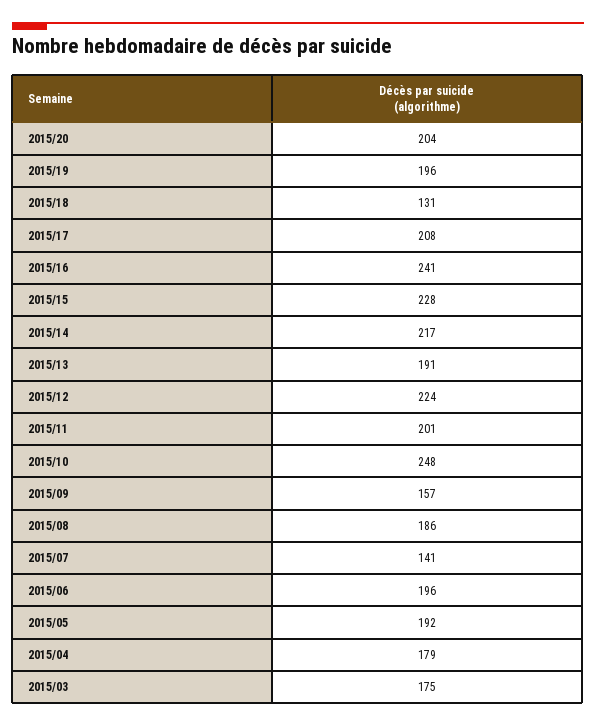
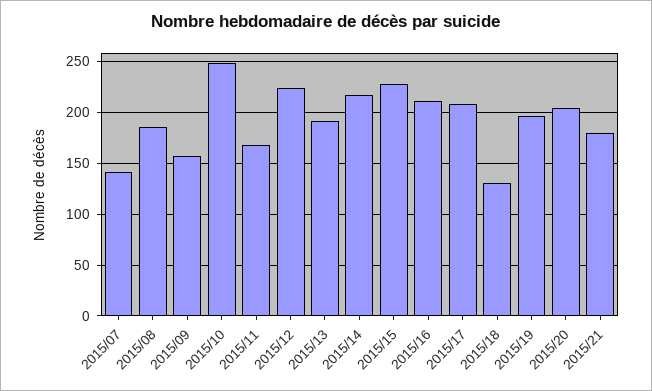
2015/16: 241 -> 210
2015/11: 201 -> 170
2015/06: 196 -> none
2015/05: 192 -> none
2015/04: 179 -> none
2015/03: 175 -> none
2015/21: none -> 180

